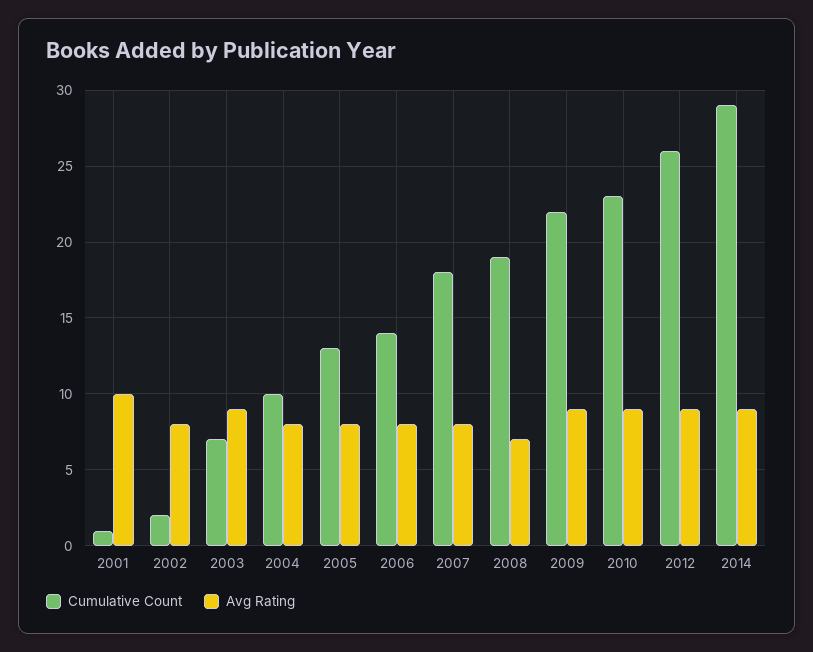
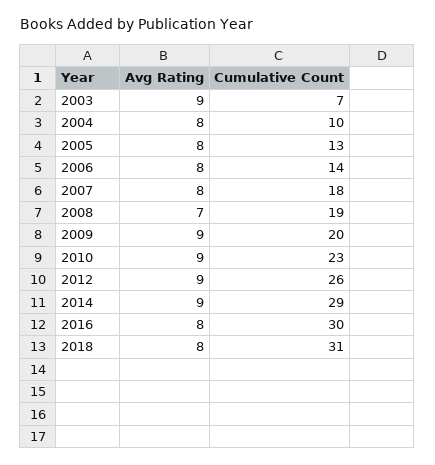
Cumulative Count, 2001: 1 -> none
Avg Rating, 2001: 10 -> none
Cumulative Count, 2002: 2 -> none
Avg Rating, 2002: 8 -> none
Cumulative Count, 2009: 22 -> 20
Avg Rating, 2016: none -> 8
Cumulative Count, 2016: none -> 30
Avg Rating, 2018: none -> 8
Cumulative Count, 2018: none -> 31

